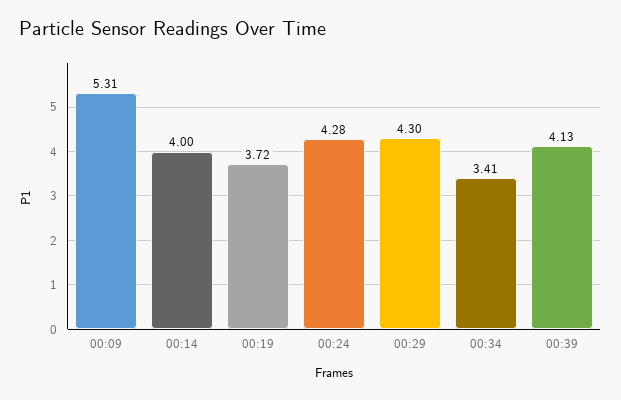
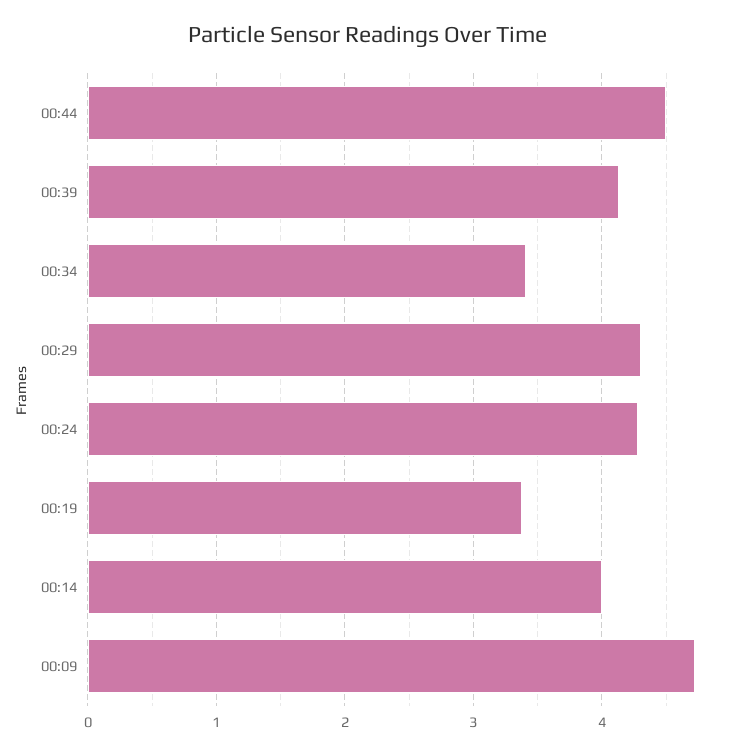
00:09: 5.31 -> 4.7
00:19: 3.72 -> 3.4
00:44: none -> 4.5

